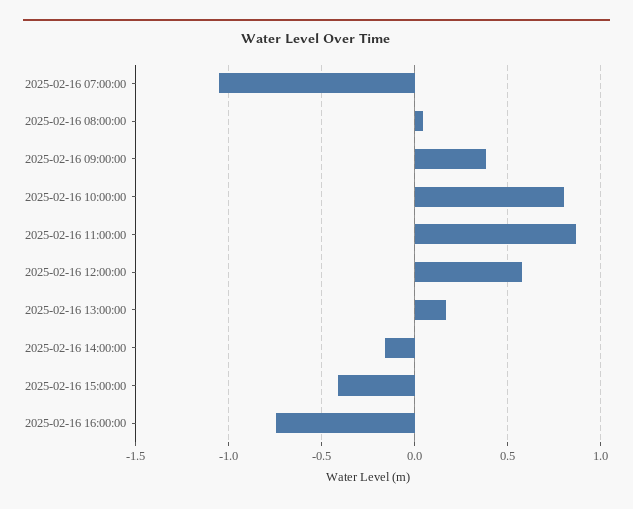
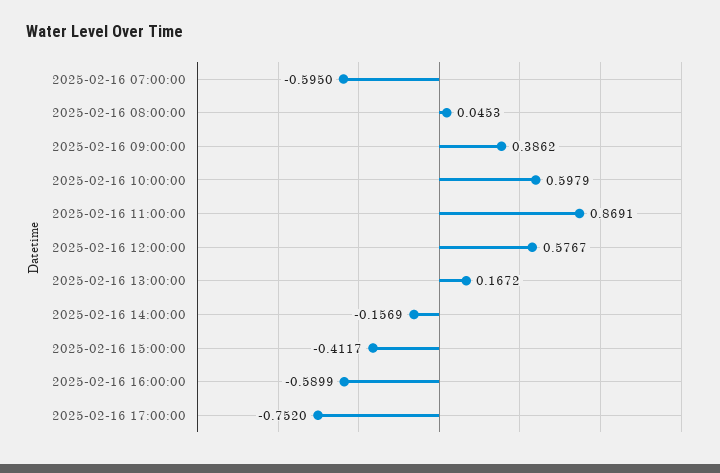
2025-02-16 07:00:00: -1.05 -> -0.595
2025-02-16 10:00:00: 0.8 -> 0.5979
2025-02-16 16:00:00: -0.75 -> -0.5899
2025-02-16 17:00:00: none -> -0.752

